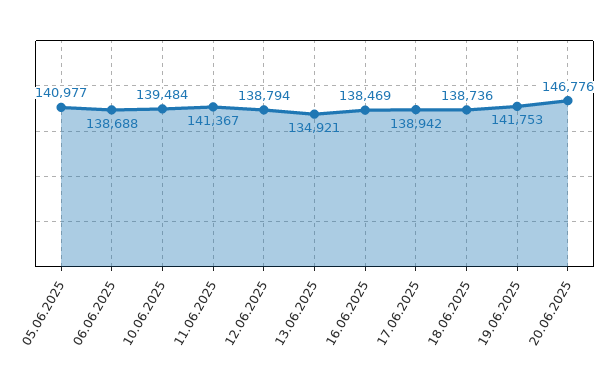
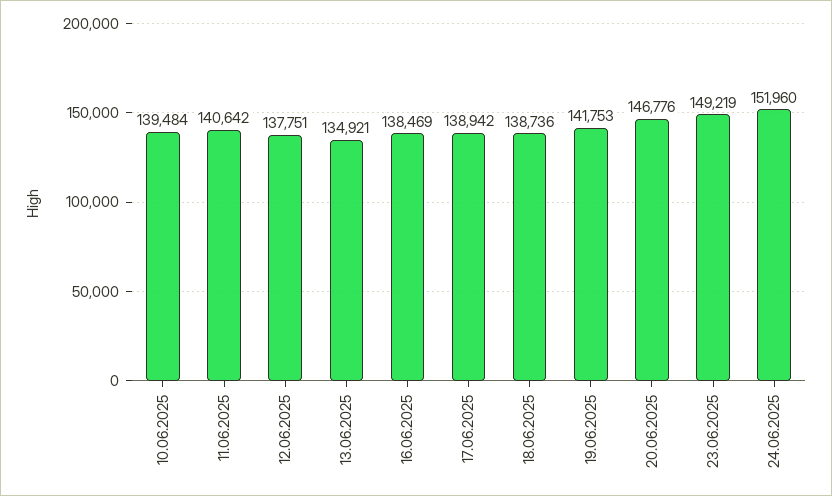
05.06.2025: 140977 -> none
06.06.2025: 138688 -> none
11.06.2025: 141367 -> 140642
12.06.2025: 138794 -> 137751
23.06.2025: none -> 149219
24.06.2025: none -> 151960

